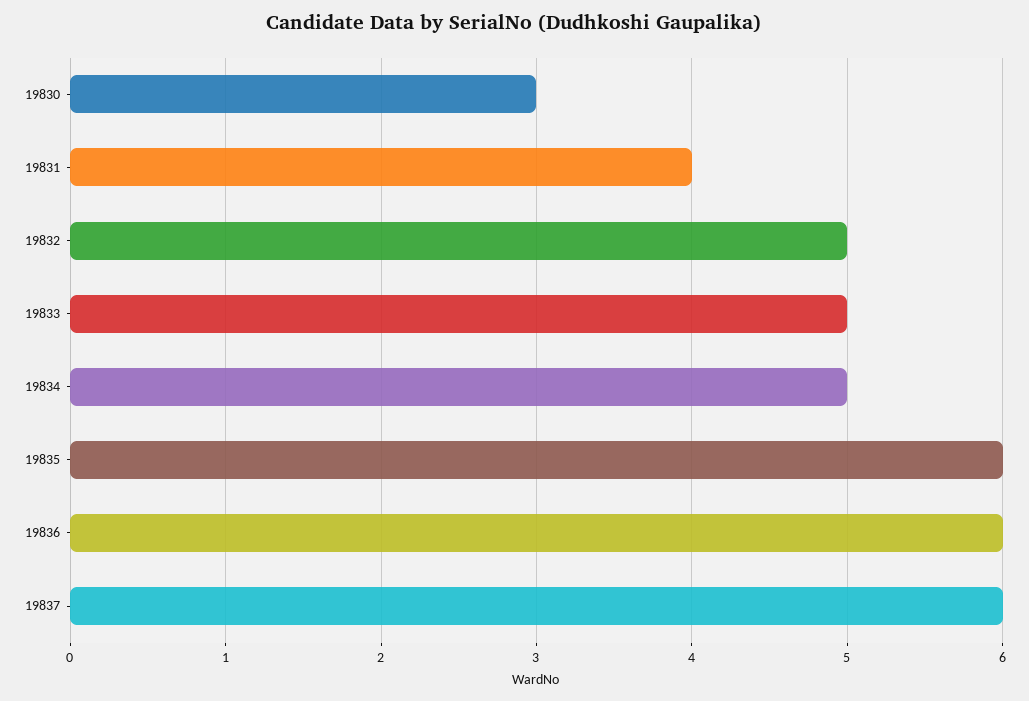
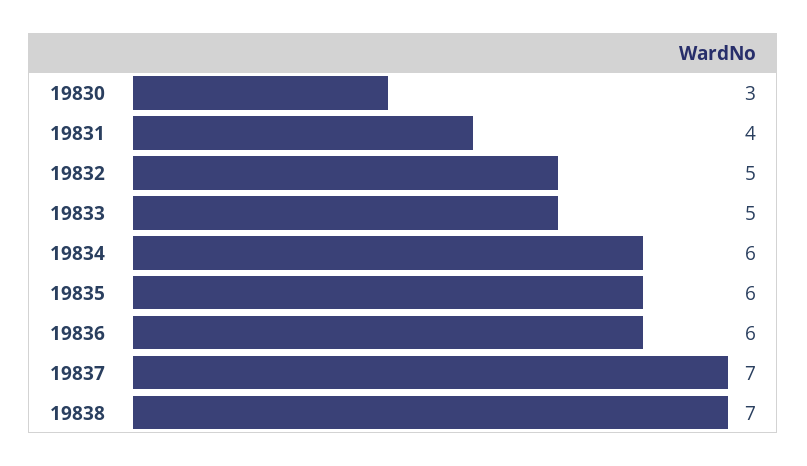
19834: 5 -> 6
19837: 6 -> 7
19838: none -> 7

